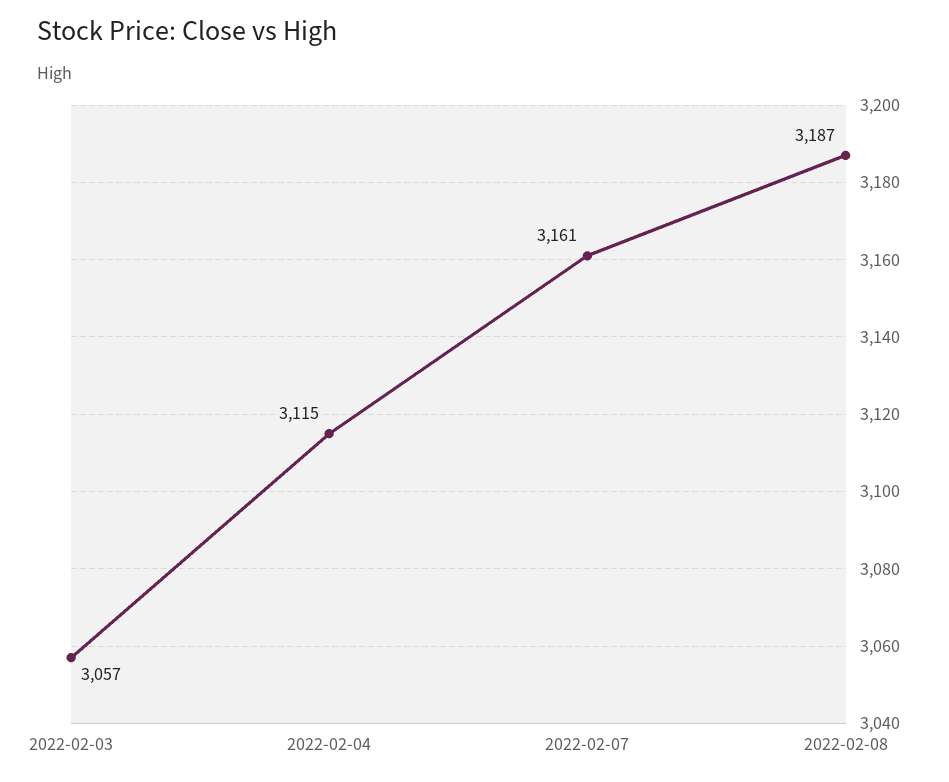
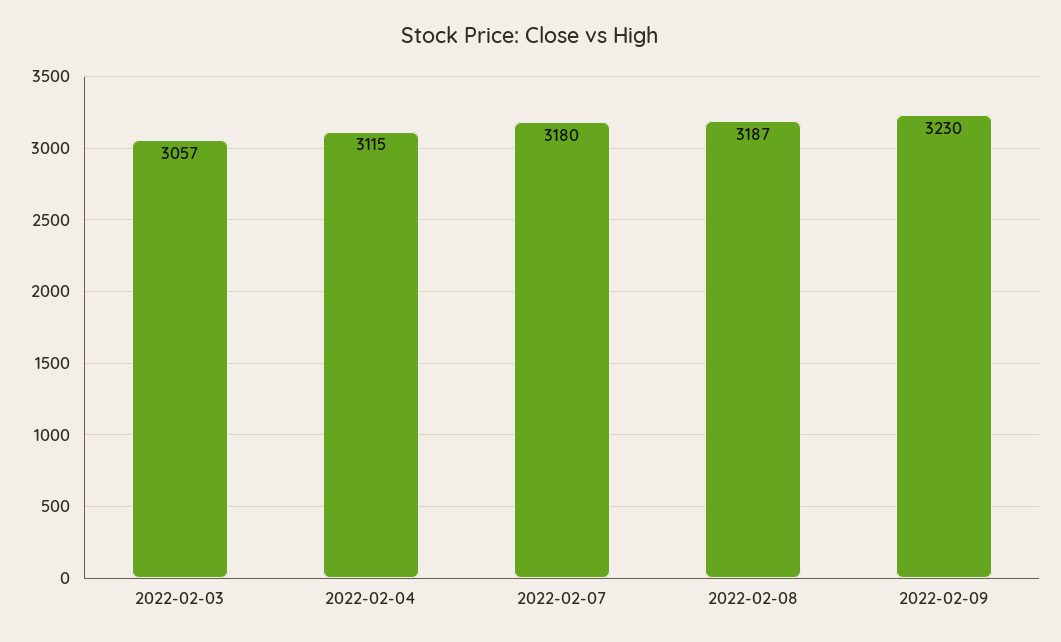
2022-02-07: 3161 -> 3180
2022-02-09: none -> 3230

